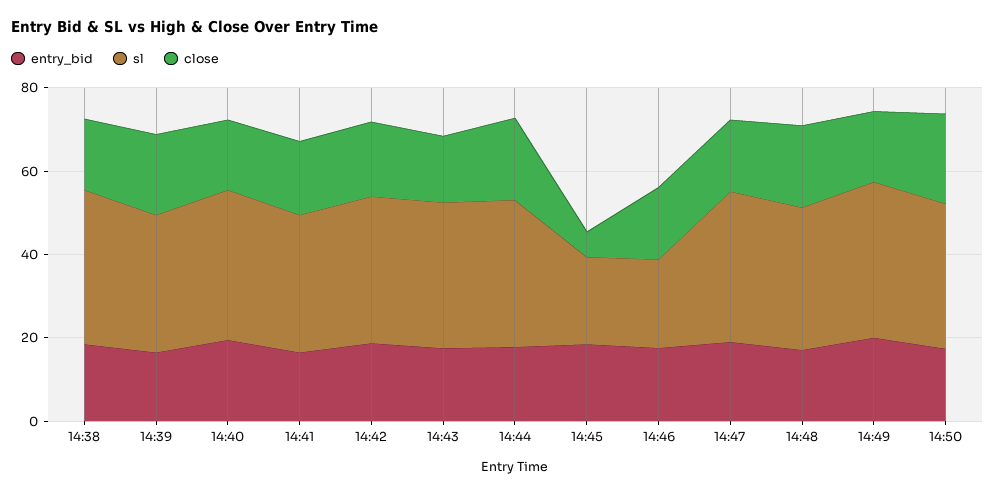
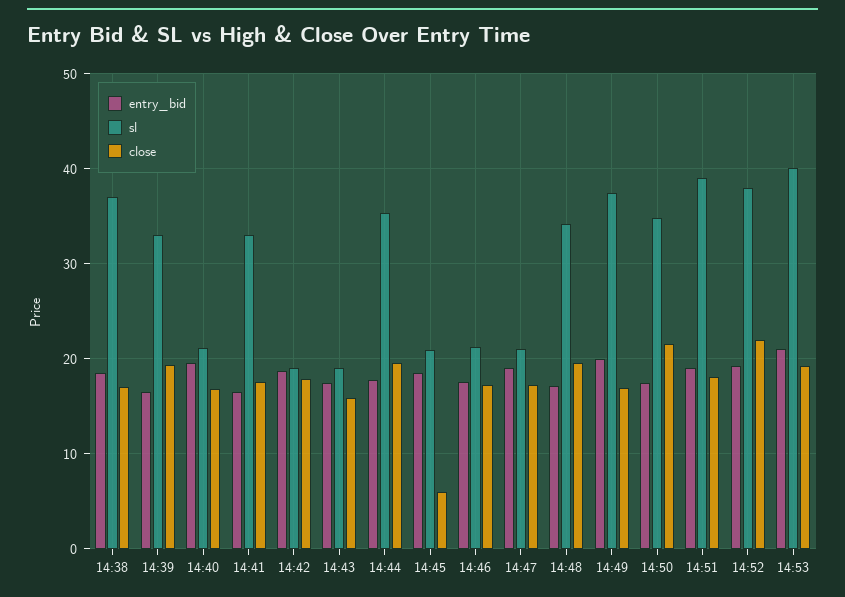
sl, 14:40: 35 -> 21
sl, 14:42: 35 -> 19
sl, 14:43: 35 -> 19
sl, 14:47: 35 -> 21
entry_bid, 14:51: none -> 19
sl, 14:51: none -> 39
close, 14:51: none -> 18
entry_bid, 14:52: none -> 19
sl, 14:52: none -> 38
close, 14:52: none -> 22
entry_bid, 14:53: none -> 21
sl, 14:53: none -> 40
close, 14:53: none -> 19

